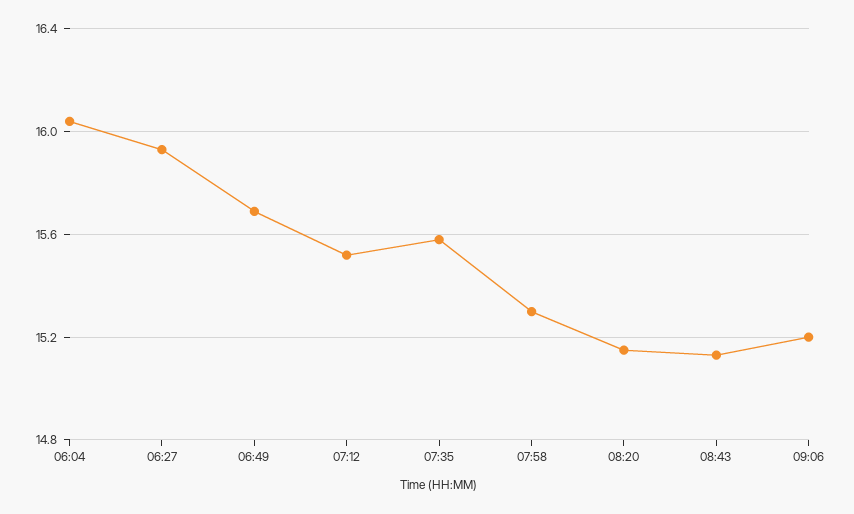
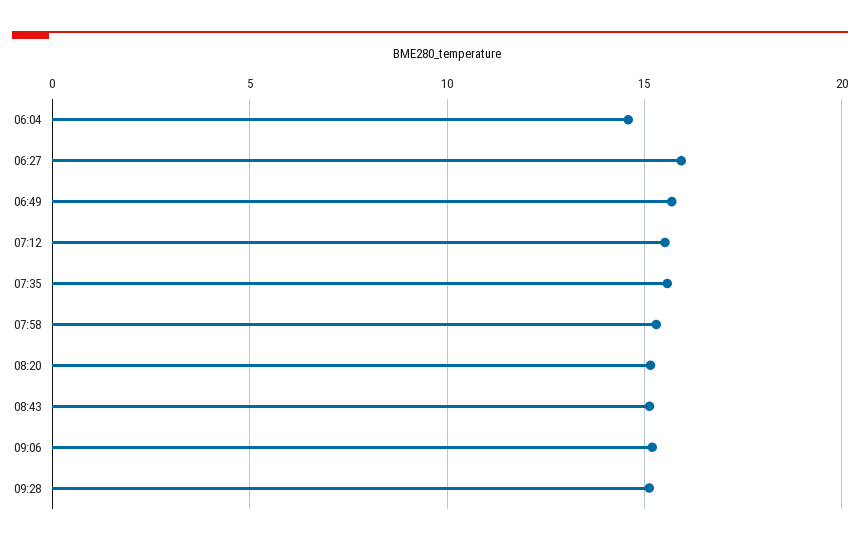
06:04: 16.05 -> 14.5
09:28: none -> 15

